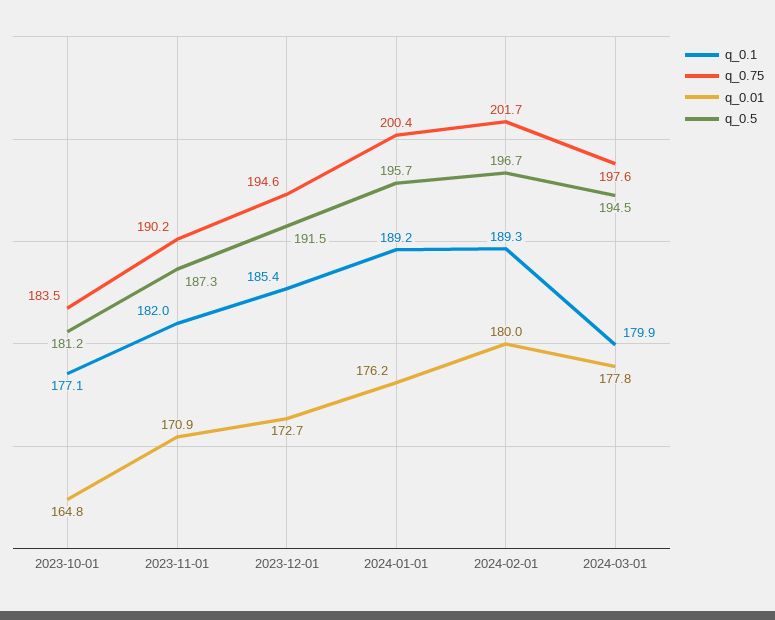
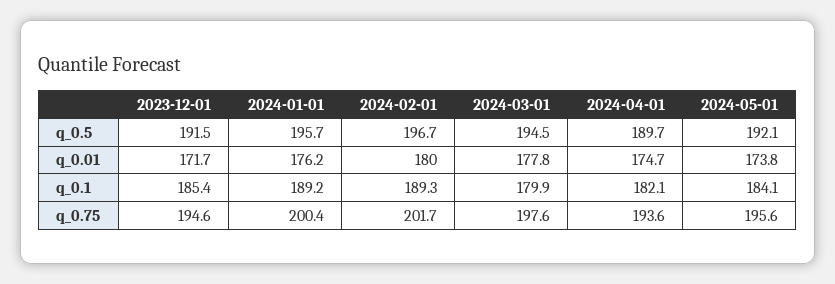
q_0.1, 2023-10-01: 177.1 -> none
q_0.75, 2023-10-01: 183.5 -> none
q_0.01, 2023-10-01: 164.8 -> none
q_0.5, 2023-10-01: 181.2 -> none
q_0.1, 2023-11-01: 182 -> none
q_0.75, 2023-11-01: 190.2 -> none
q_0.01, 2023-11-01: 170.9 -> none
q_0.5, 2023-11-01: 187.3 -> none
q_0.01, 2023-12-01: 172.7 -> 171.7
q_0.5, 2024-04-01: none -> 189.7
q_0.5, 2024-05-01: none -> 192.1
q_0.01, 2024-04-01: none -> 174.7
q_0.01, 2024-05-01: none -> 173.8
q_0.1, 2024-04-01: none -> 182.1
q_0.1, 2024-05-01: none -> 184.1
q_0.75, 2024-04-01: none -> 193.6
q_0.75, 2024-05-01: none -> 195.6

